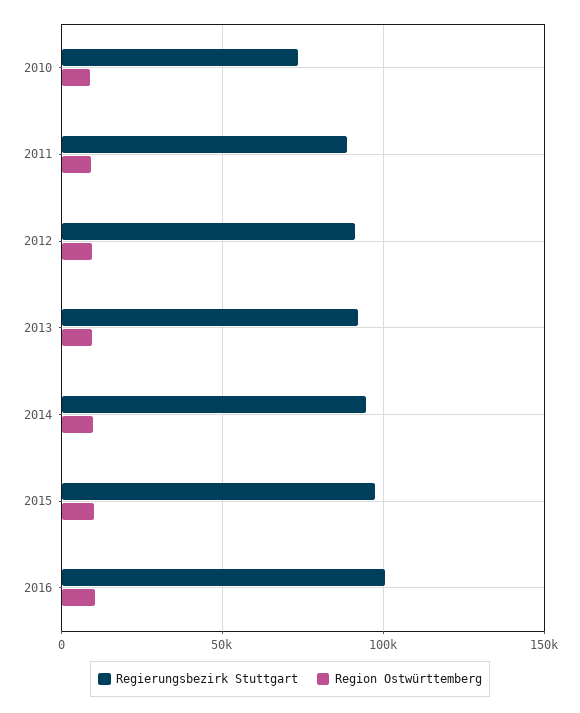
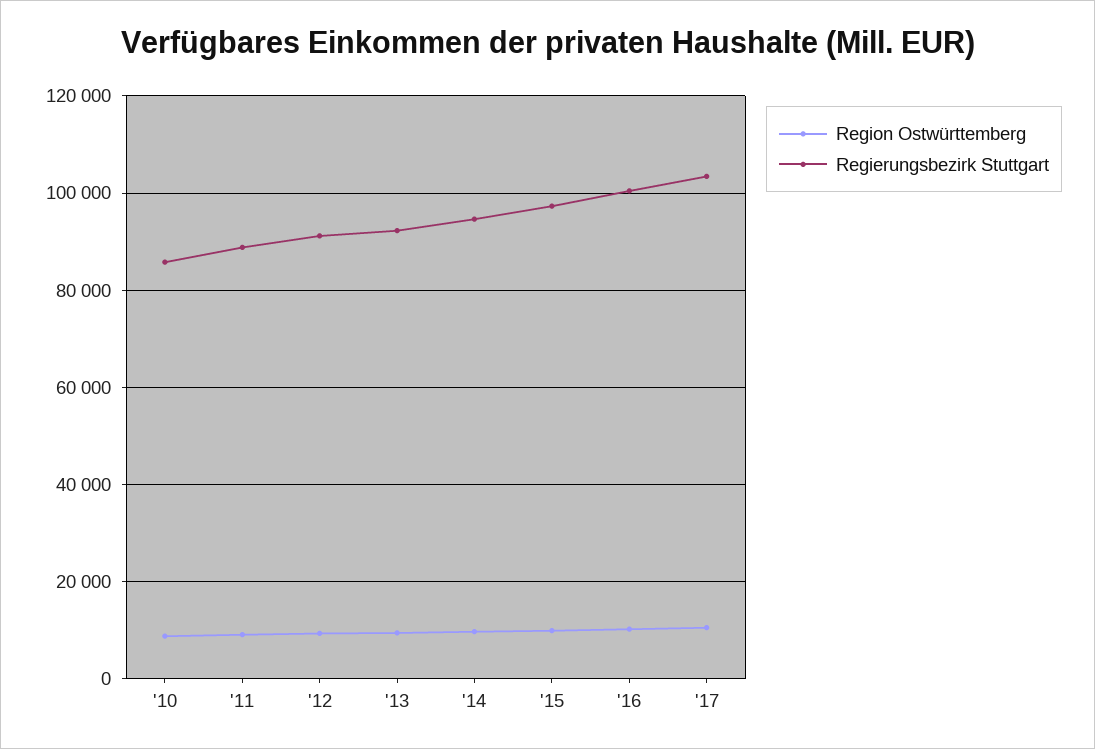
Regierungsbezirk Stuttgart, 2010: 75000 -> 86000
Region Ostwürttemberg, '17: none -> 10000
Regierungsbezirk Stuttgart, '17: none -> 104000

